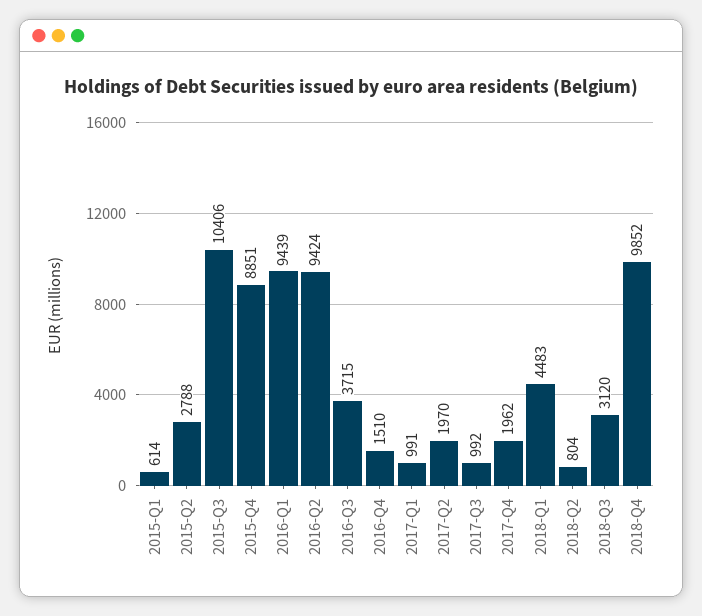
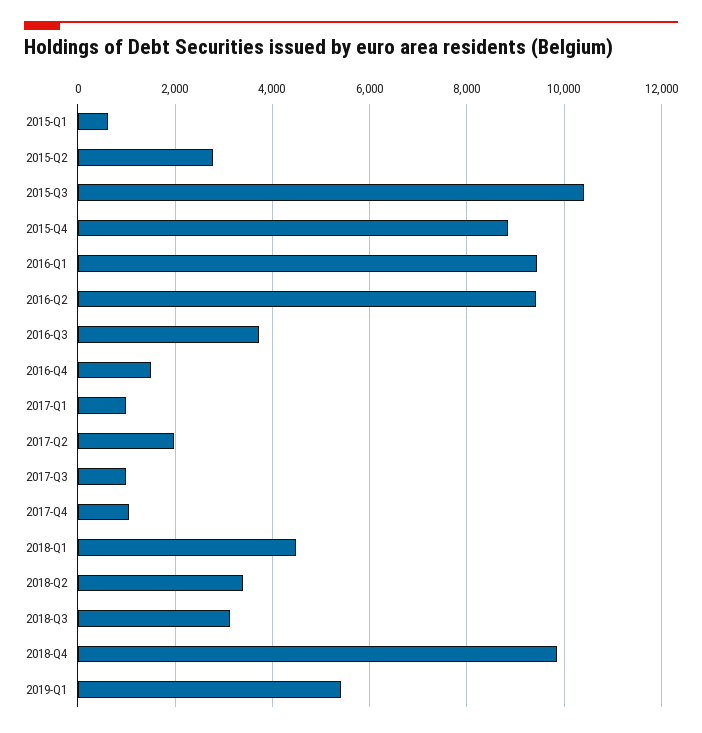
2017-Q4: 1962 -> 1000
2018-Q2: 804 -> 3400
2019-Q1: none -> 5400

